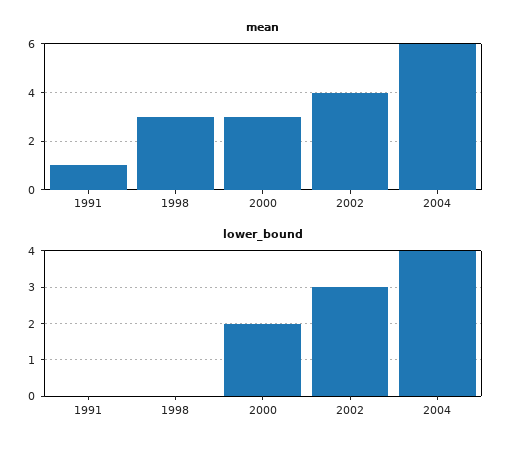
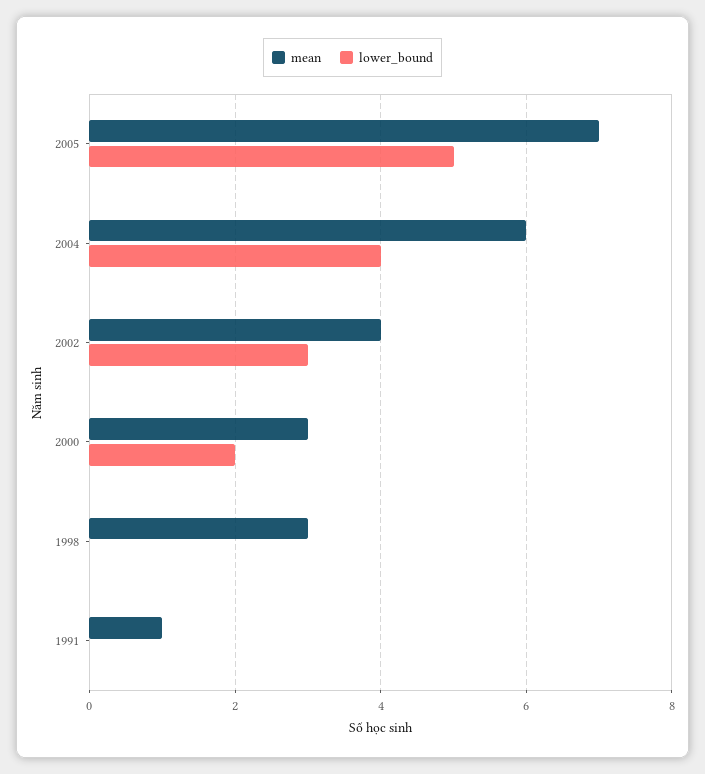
mean, 2005: none -> 7
lower_bound, 2005: none -> 5

